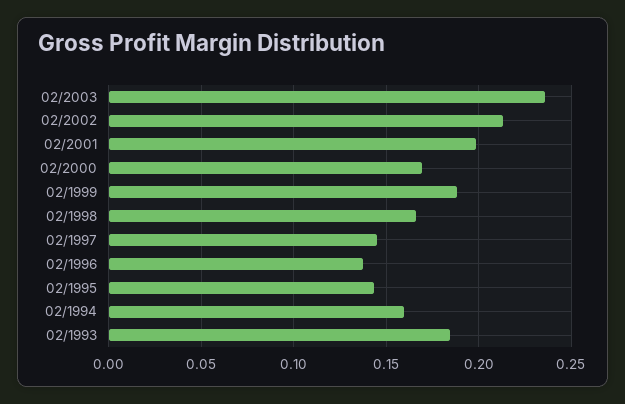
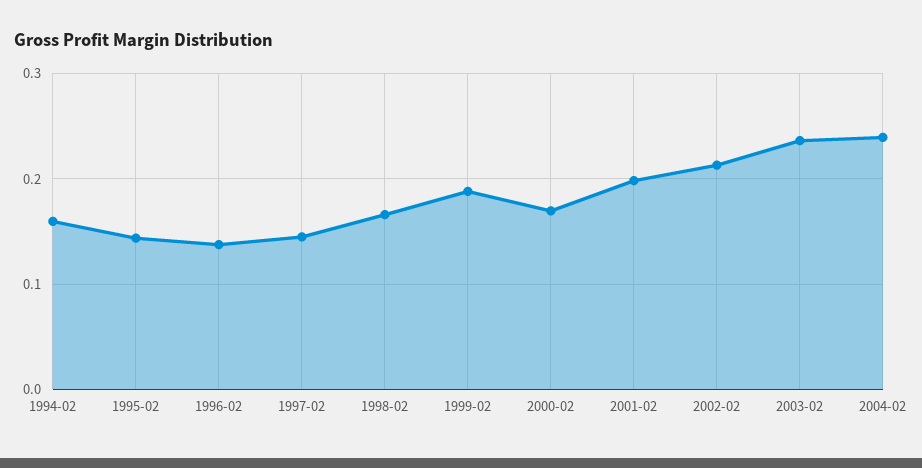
02/1993: 0.185 -> none
2004-02: none -> 0.24

